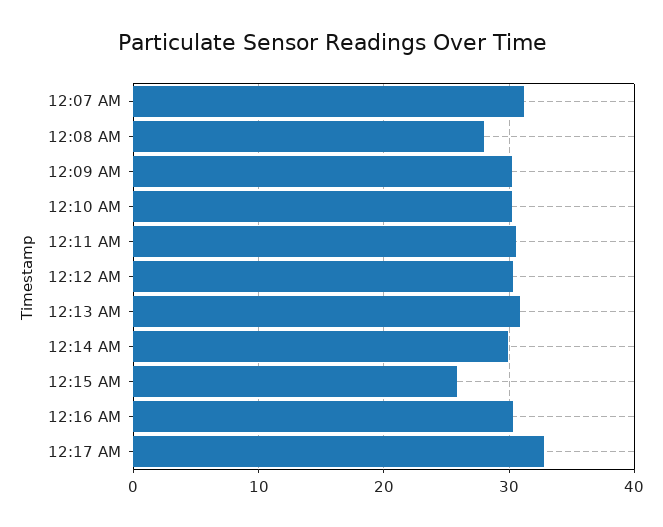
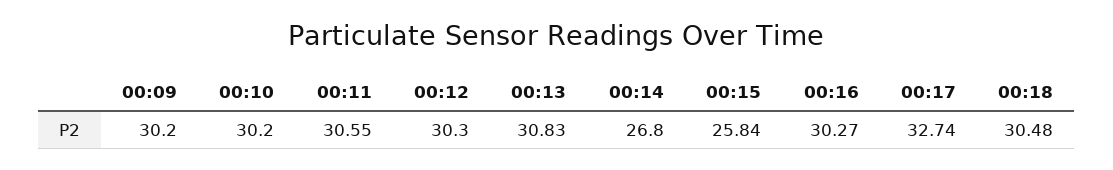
12:07 AM: 31 -> none
12:08 AM: 28 -> none
12:14 AM: 30 -> 26.8
00:18: none -> 30.48

